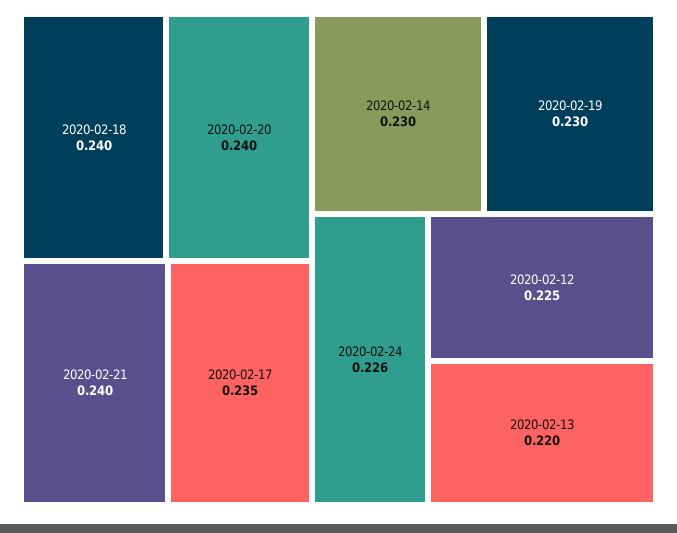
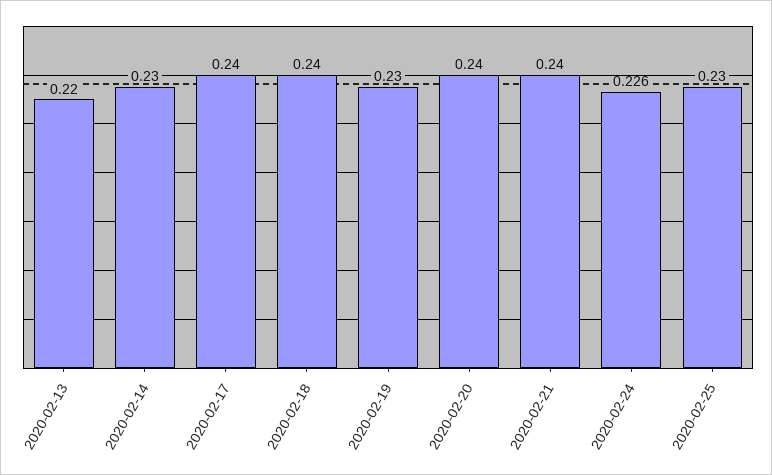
2020-02-17: 0.235 -> 0.24
2020-02-12: 0.225 -> none
2020-02-25: none -> 0.23

